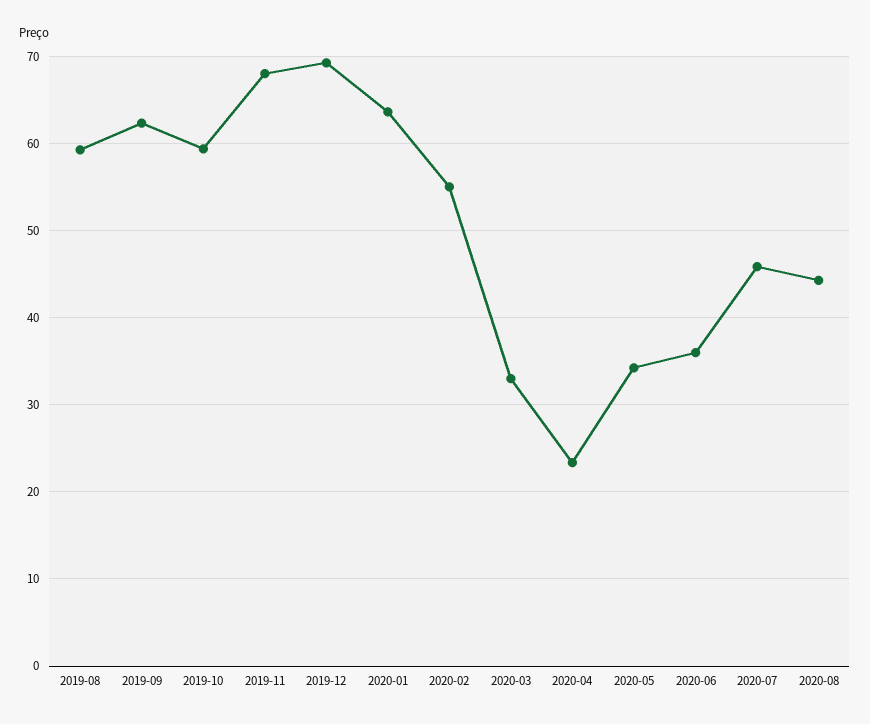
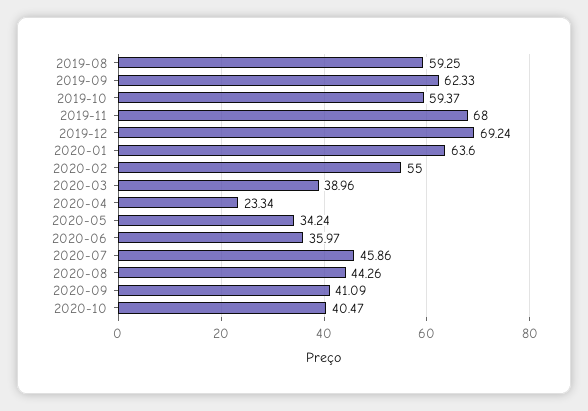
2020-03: 33 -> 38.96
2020-09: none -> 41.09
2020-10: none -> 40.47

